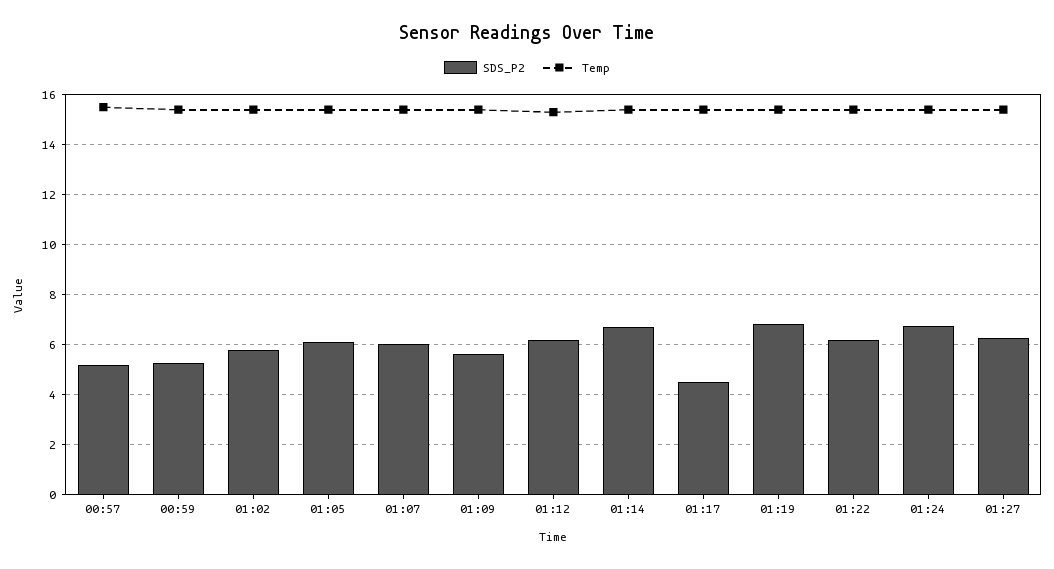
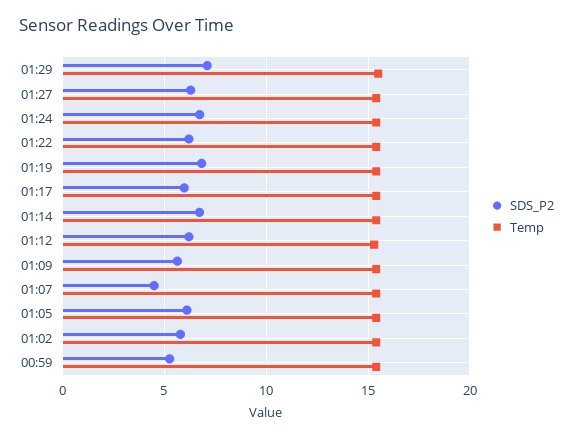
SDS_P2, 00:57: 5.25 -> none
Temp, 00:57: 15.5 -> none
SDS_P2, 01:07: 6 -> 4.5
SDS_P2, 01:17: 4.5 -> 6
SDS_P2, 01:29: none -> 7
Temp, 01:29: none -> 15.5

